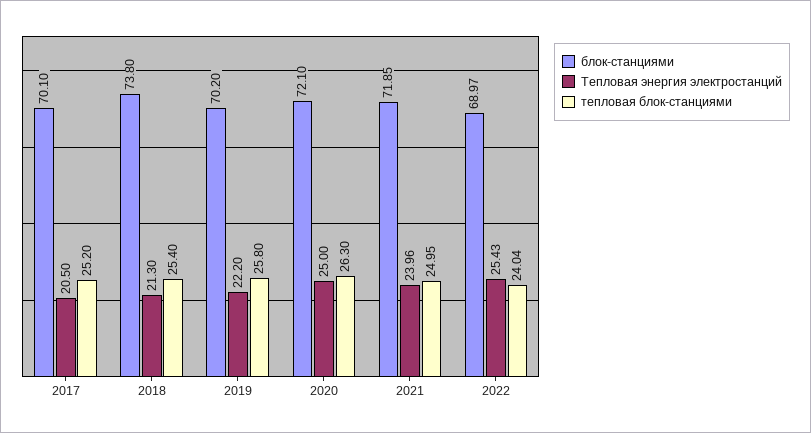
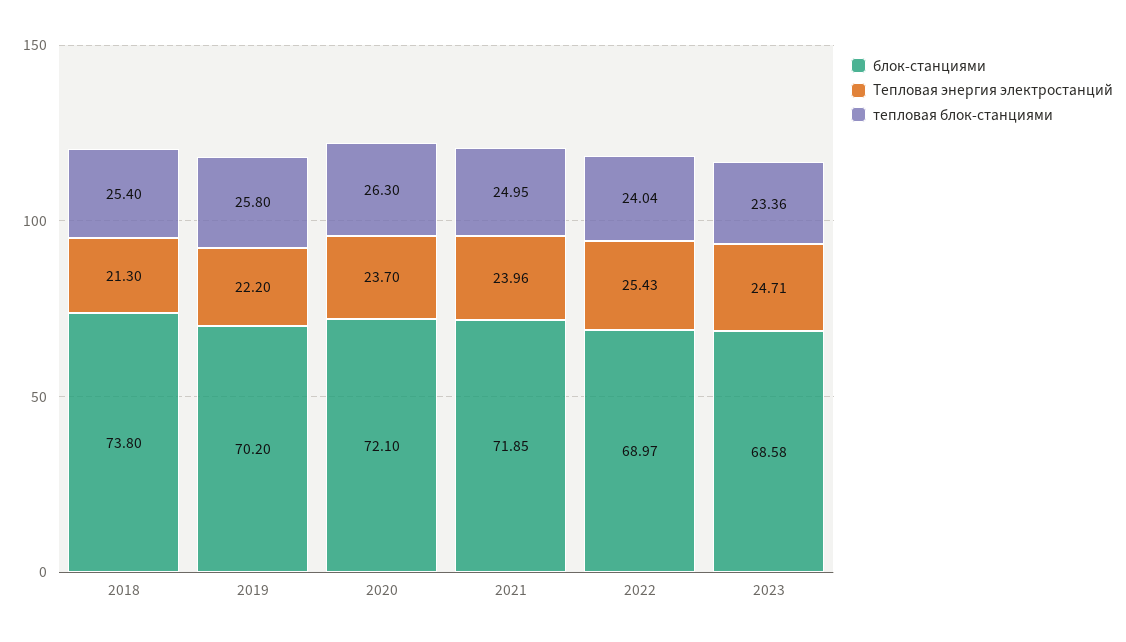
блок-станциями, 2017: 70.1 -> none
Тепловая энергия электростанций, 2017: 20.5 -> none
тепловая блок-станциями, 2017: 25.2 -> none
Тепловая энергия электростанций, 2020: 25 -> 23.7
блок-станциями, 2023: none -> 68.58
Тепловая энергия электростанций, 2023: none -> 24.71
тепловая блок-станциями, 2023: none -> 23.36

